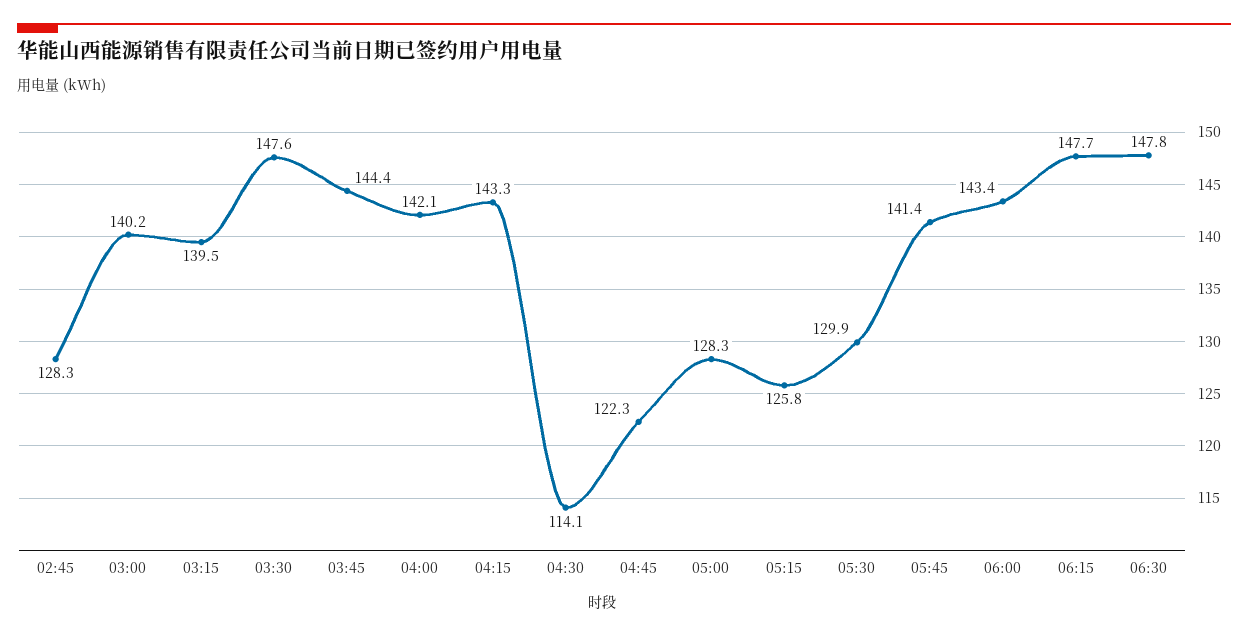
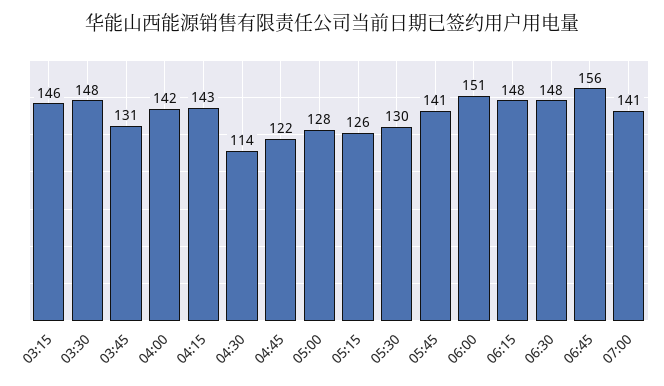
02:45: 128.3 -> none
03:00: 140.2 -> none
03:15: 139.5 -> 146
03:45: 144.4 -> 131
06:00: 143.4 -> 151
06:45: none -> 156
07:00: none -> 141

